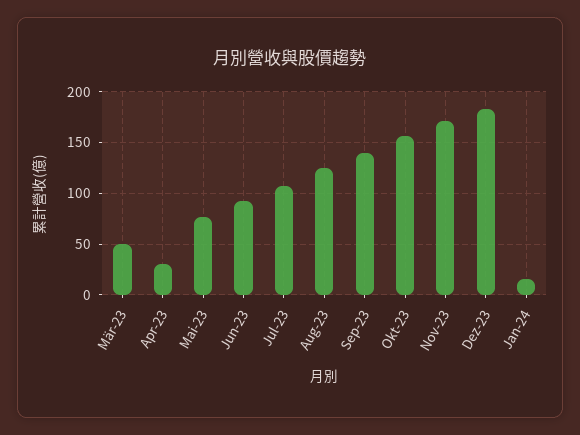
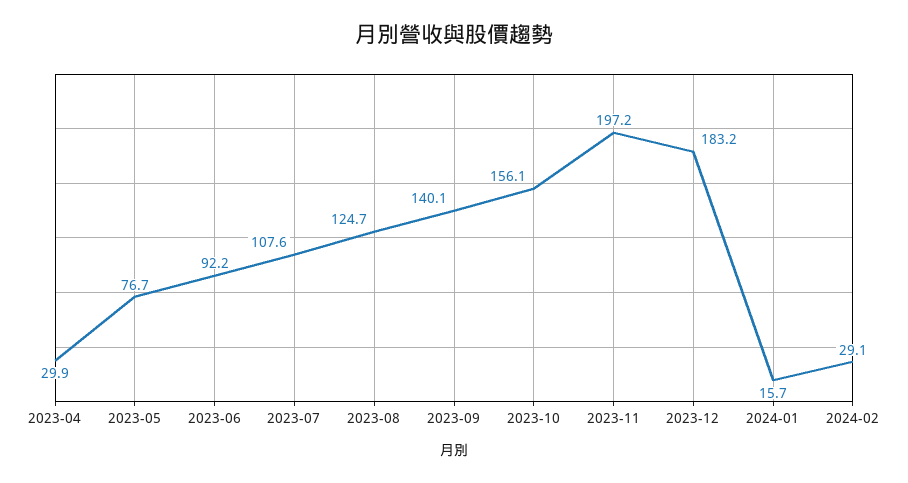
Mär-23: 50 -> none
Nov-23: 170 -> 197.2
2024-02: none -> 29.1

